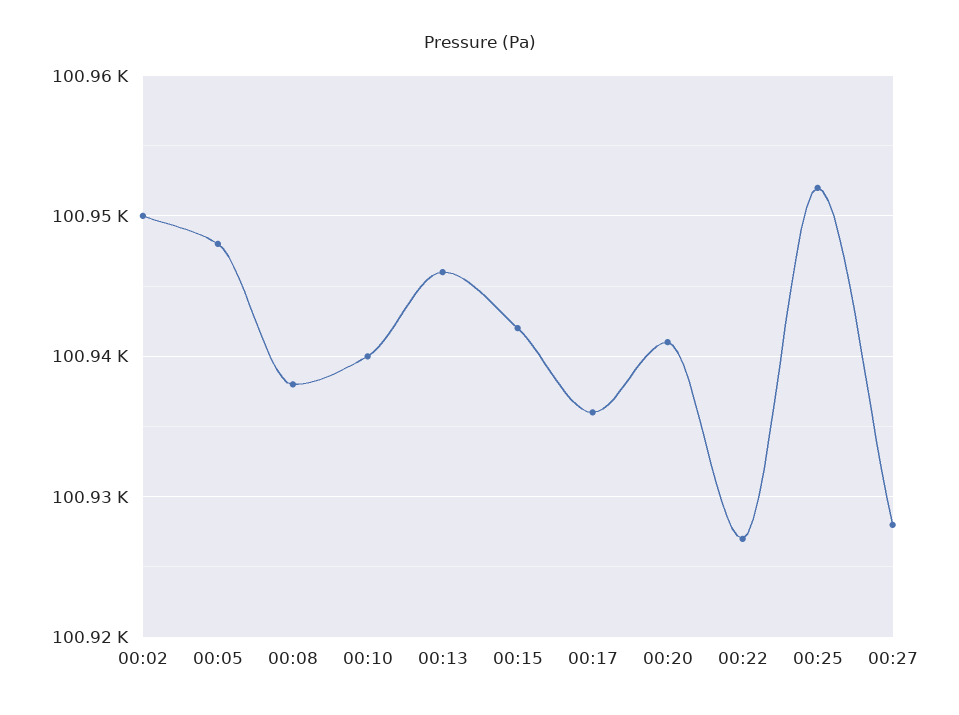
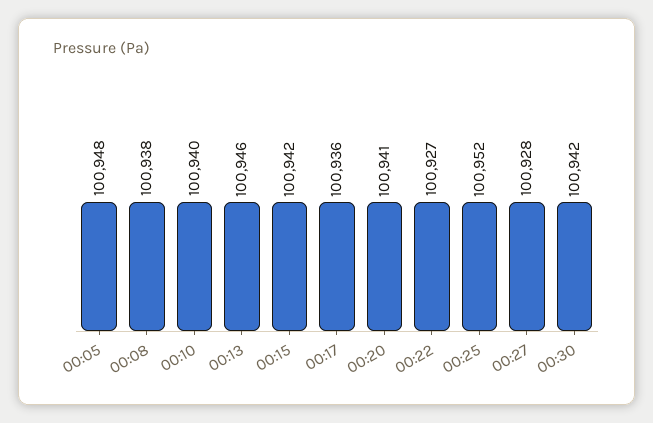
00:02: 100950 -> none
00:30: none -> 100942

